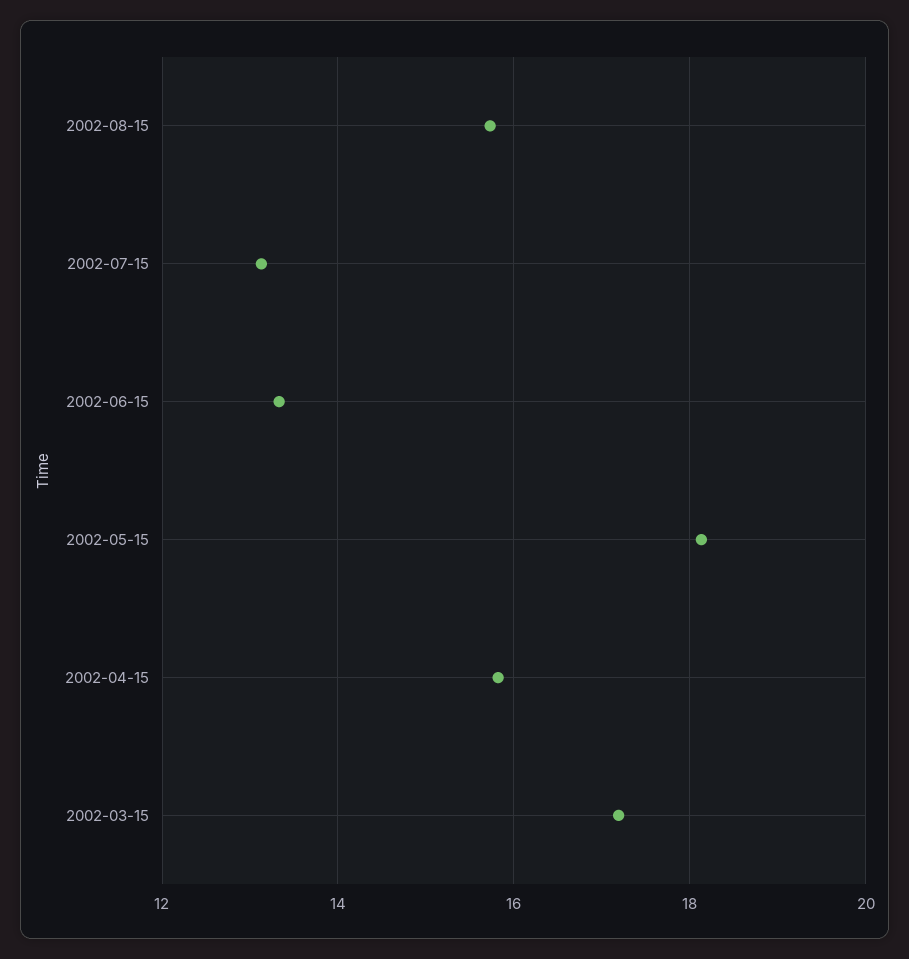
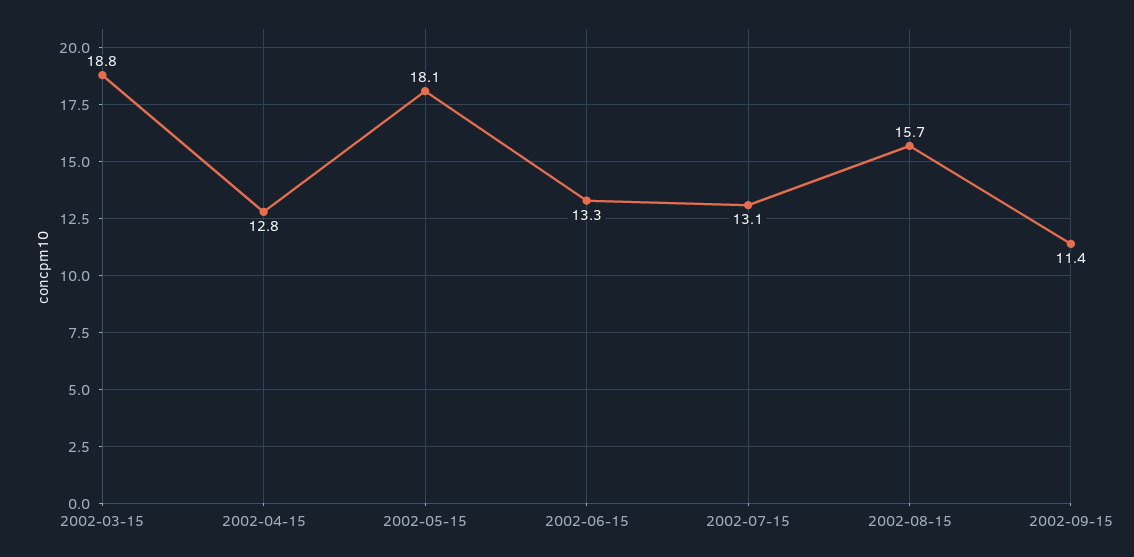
2002-04-15: 15.8 -> 12.8
2002-03-15: 17.2 -> 18.8
2002-09-15: none -> 11.4

